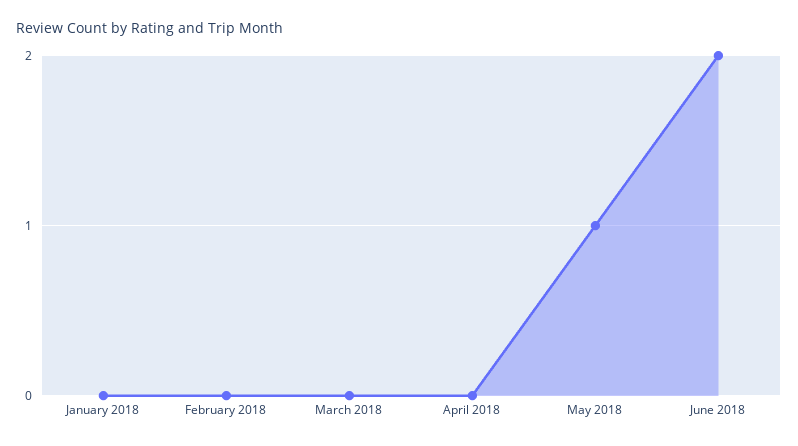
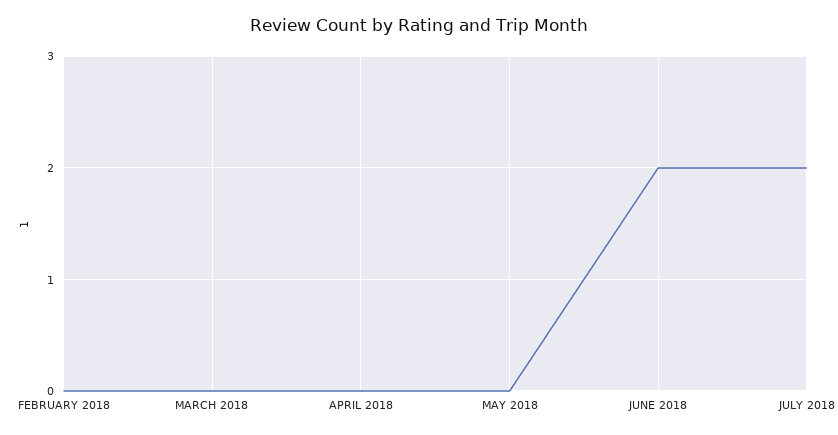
January 2018: 0 -> none
May 2018: 1 -> 0
JULY 2018: none -> 2

